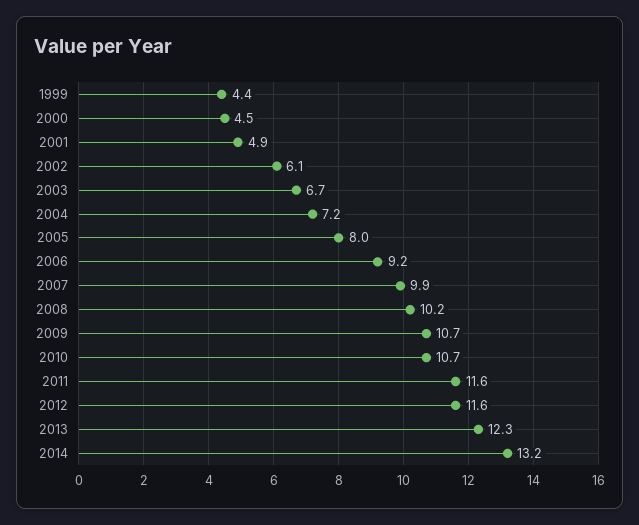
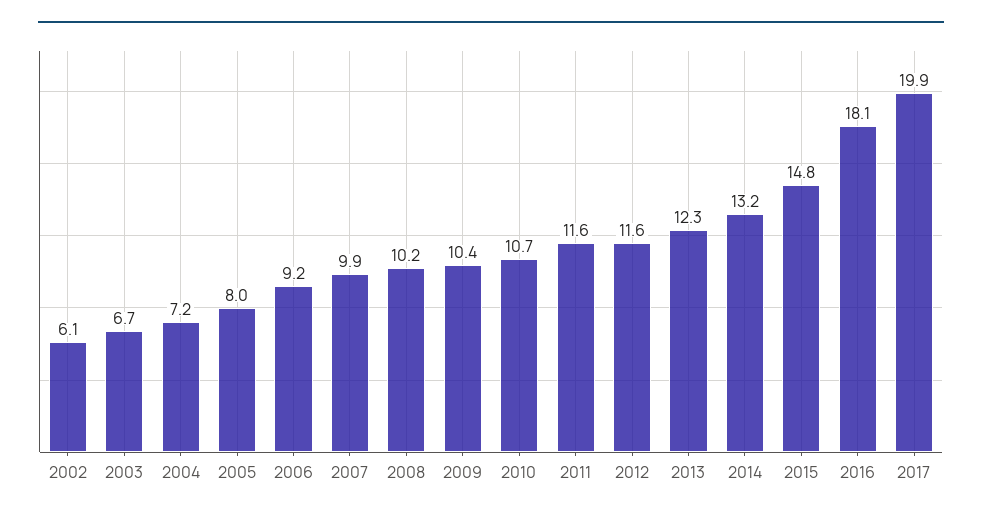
1999: 4.4 -> none
2000: 4.5 -> none
2001: 4.9 -> none
2009: 10.7 -> 10.4
2015: none -> 14.8
2016: none -> 18.1
2017: none -> 19.9

